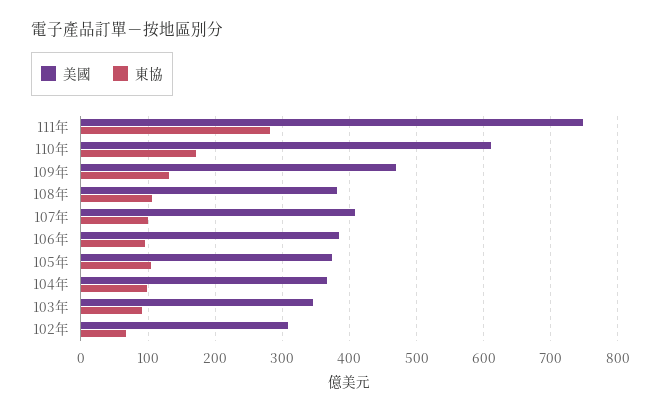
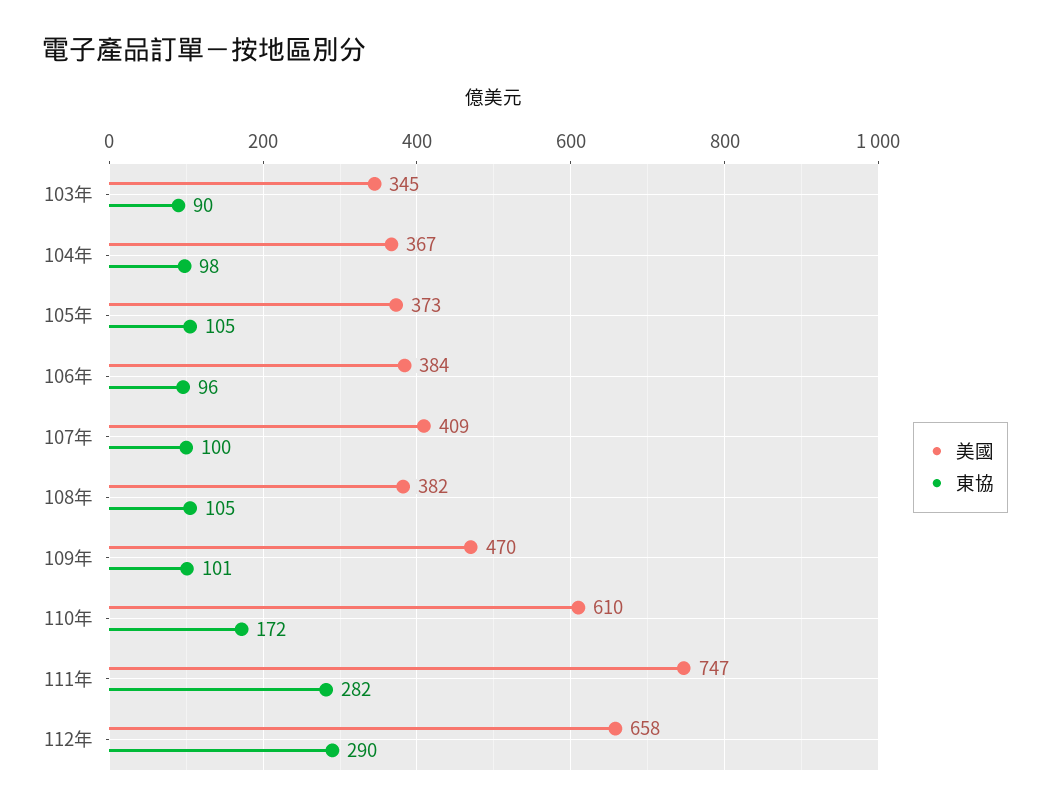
東協, 109年: 130 -> 101
美國, 102年: 310 -> none
東協, 102年: 70 -> none
美國, 112年: none -> 658
東協, 112年: none -> 290

